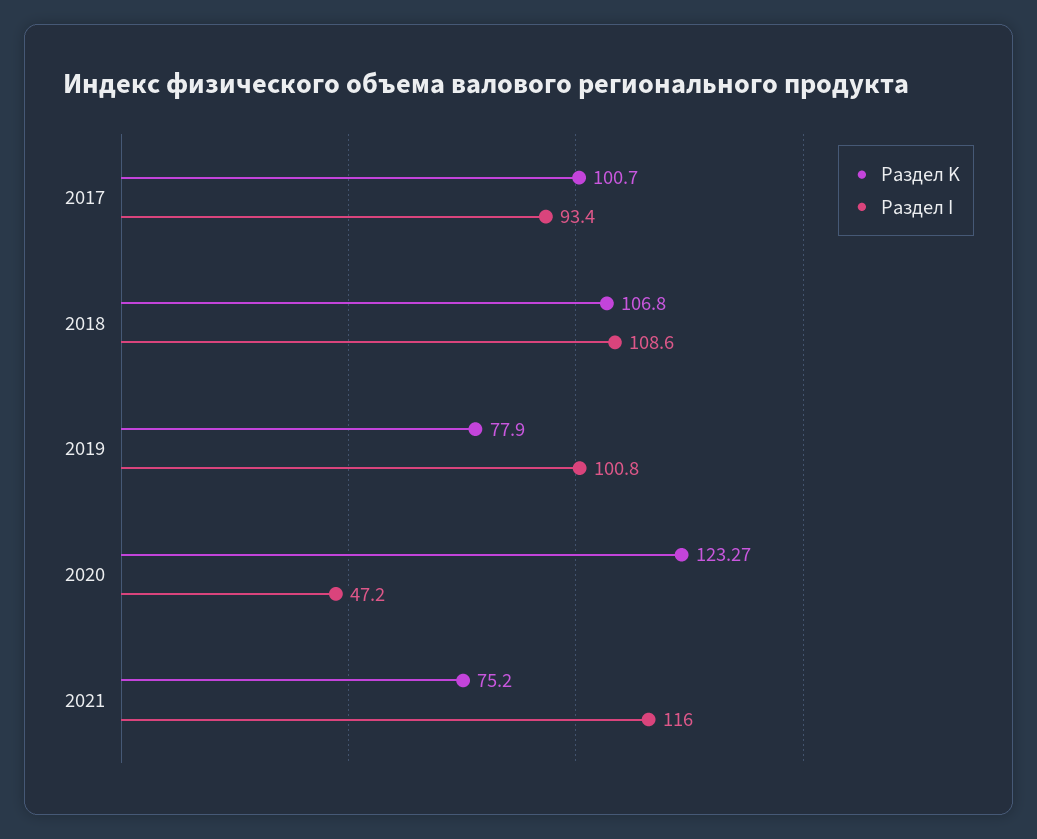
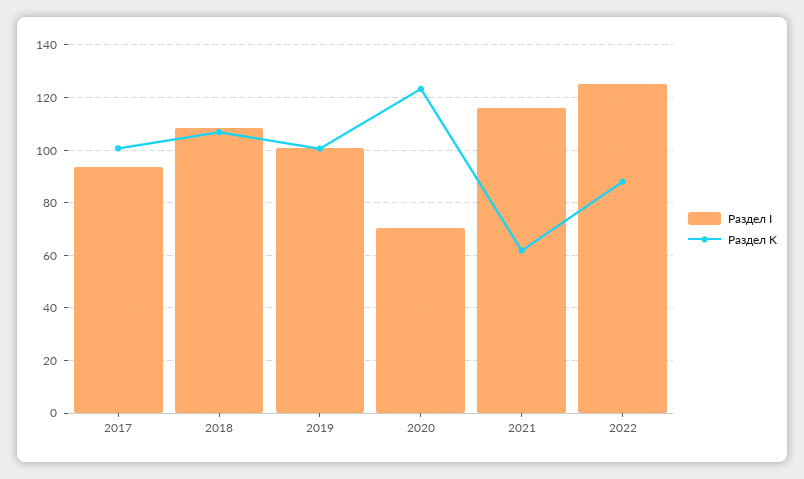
Раздел K, 2019: 77.9 -> 100
Раздел I, 2020: 47.2 -> 70
Раздел K, 2021: 75.2 -> 62.5
Раздел I, 2022: none -> 125
Раздел K, 2022: none -> 87.5

